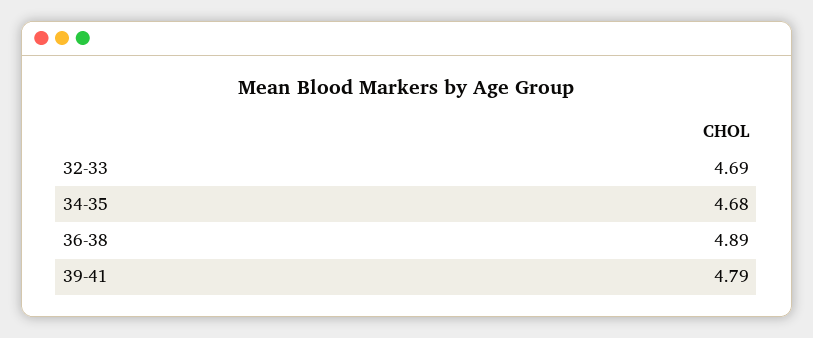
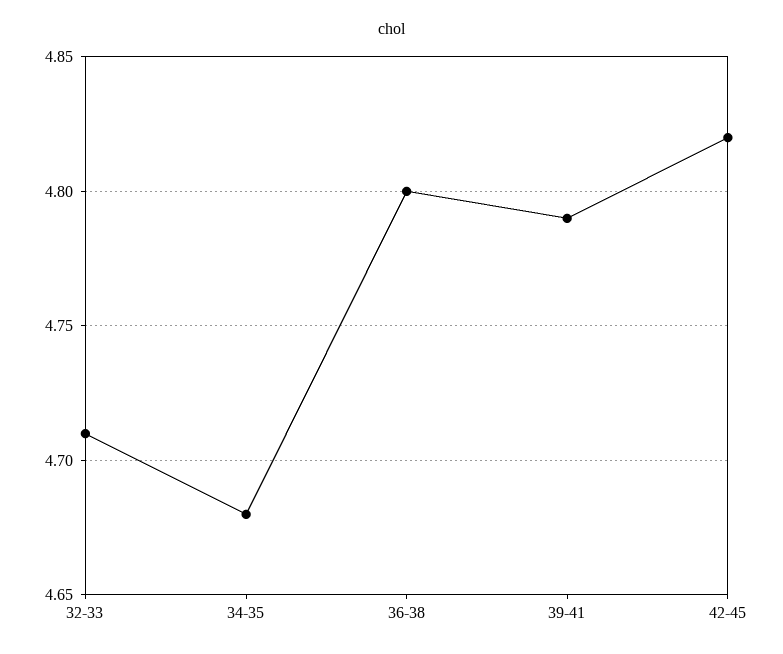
32-33: 4.69 -> 4.71
36-38: 4.89 -> 4.8
42-45: none -> 4.82

